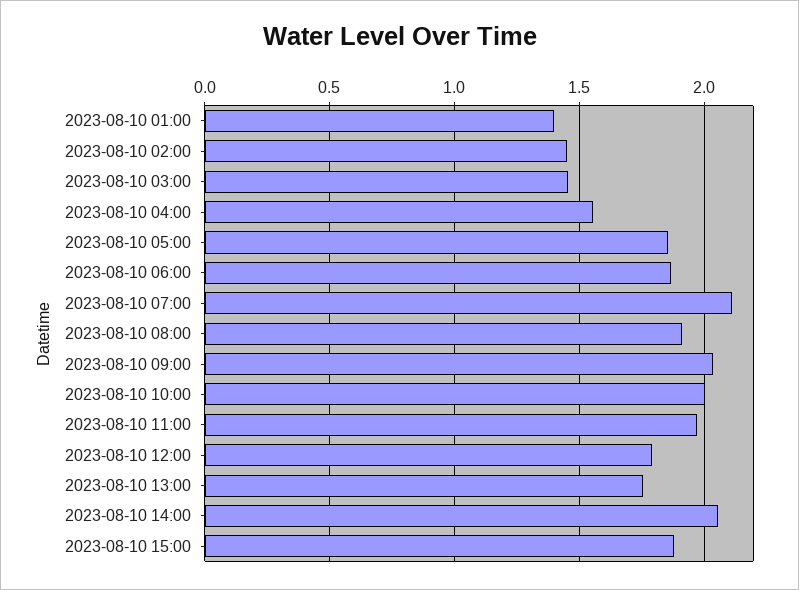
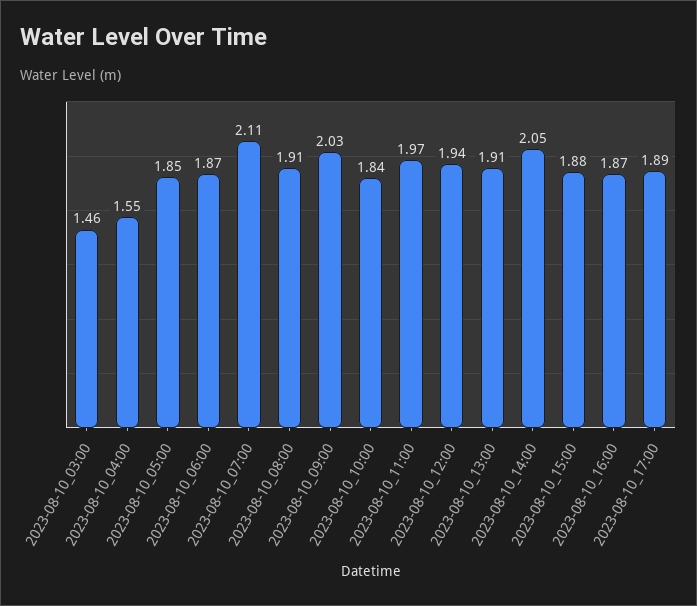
2023-08-10 01:00: 1.4 -> none
2023-08-10 02:00: 1.45 -> none
2023-08-10 10:00: 2 -> 1.84
2023-08-10 12:00: 1.8 -> 1.94
2023-08-10 13:00: 1.75 -> 1.91
2023-08-10_16:00: none -> 1.87
2023-08-10_17:00: none -> 1.89

